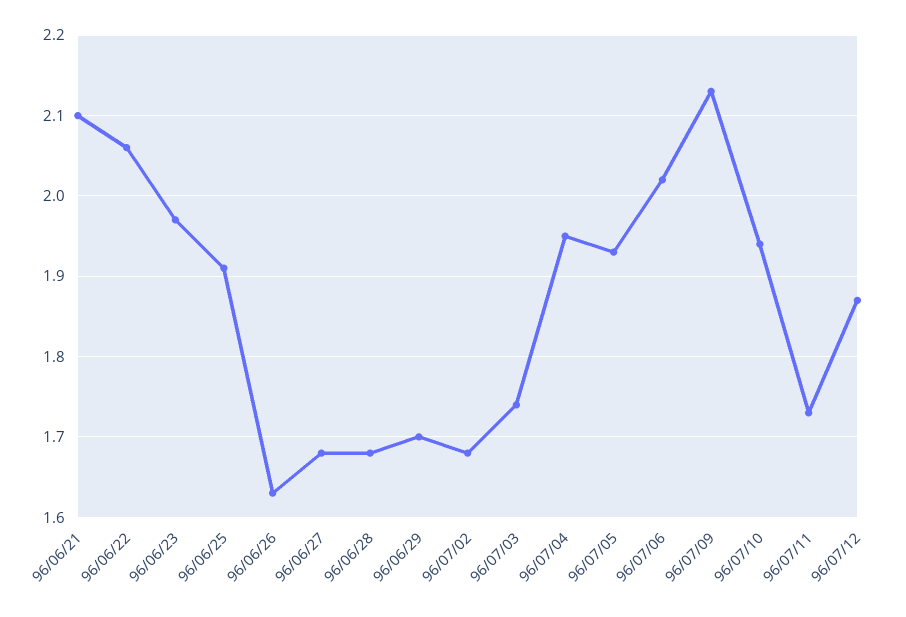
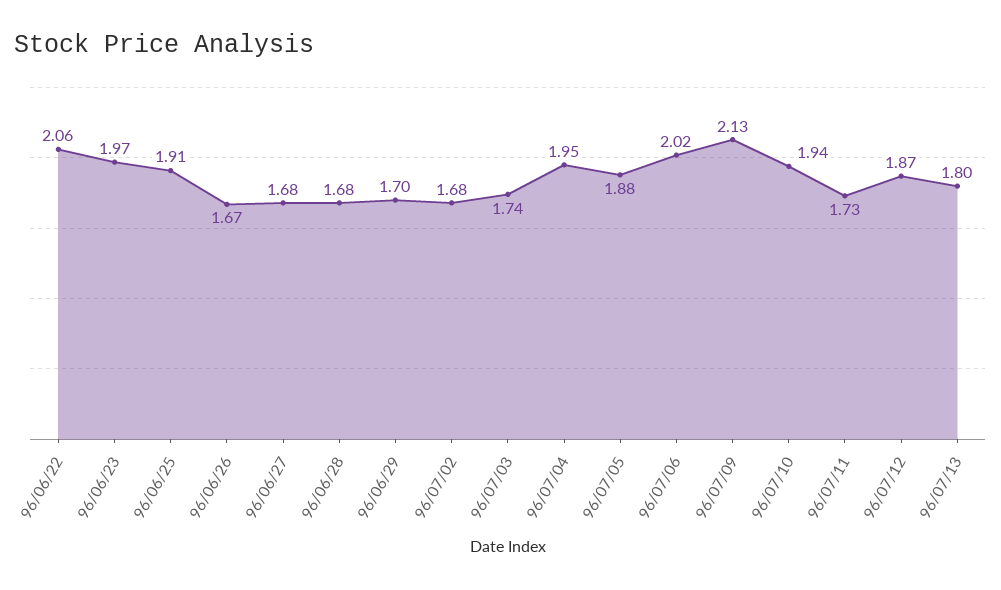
96/06/21: 2.1 -> none
96/06/26: 1.63 -> 1.67
96/07/05: 1.93 -> 1.88
96/07/13: none -> 1.8

